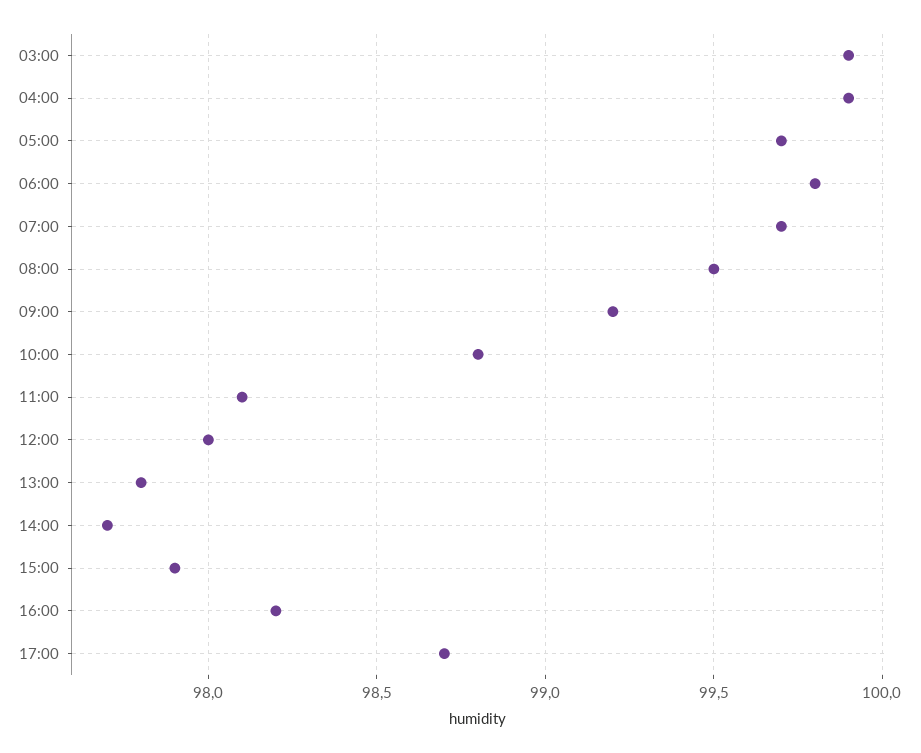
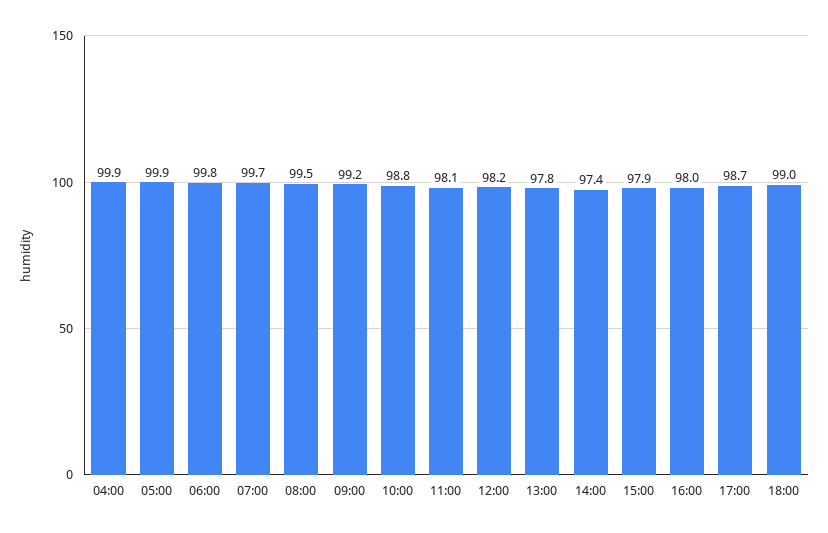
03:00: 99.9 -> none
05:00: 99.7 -> 99.9
12:00: 98 -> 98.2
14:00: 97.7 -> 97.4
16:00: 98.2 -> 98
18:00: none -> 99

